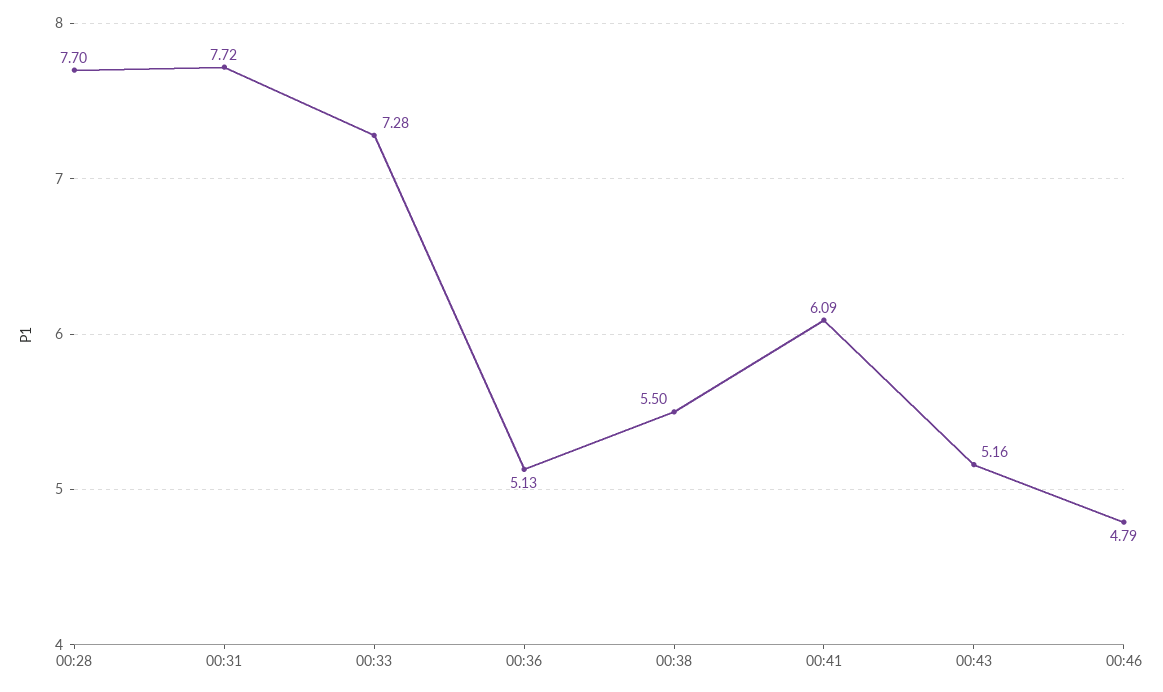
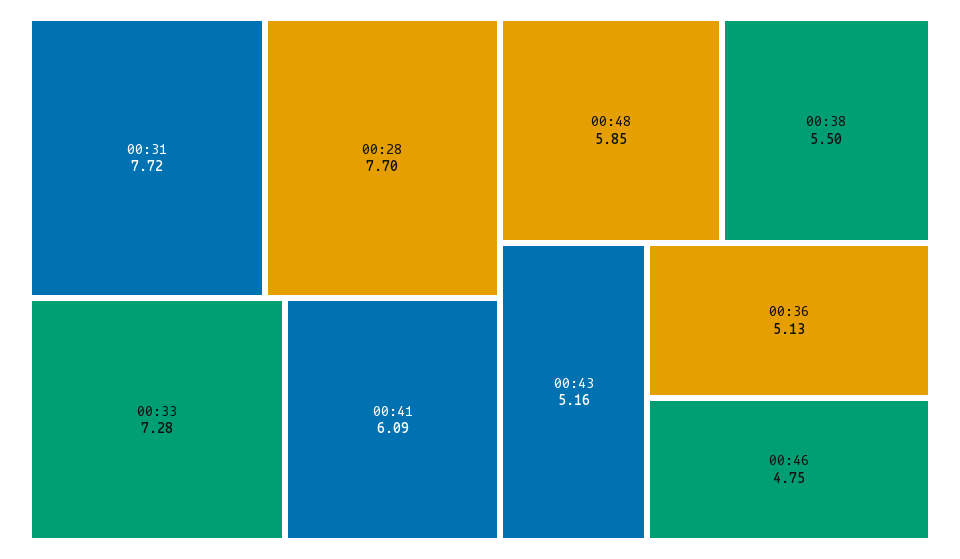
00:46: 4.79 -> 4.75
00:48: none -> 5.85

